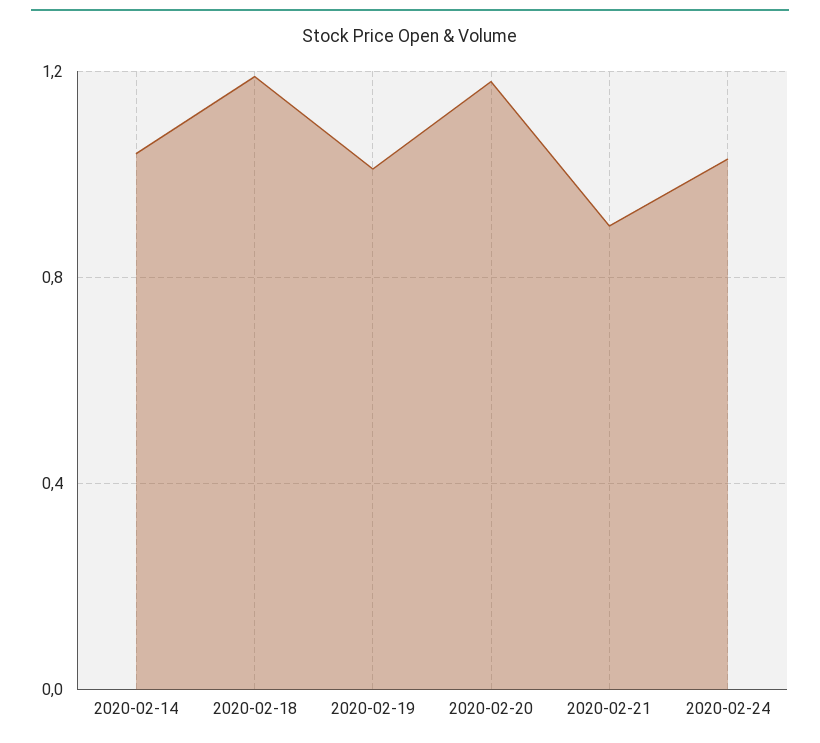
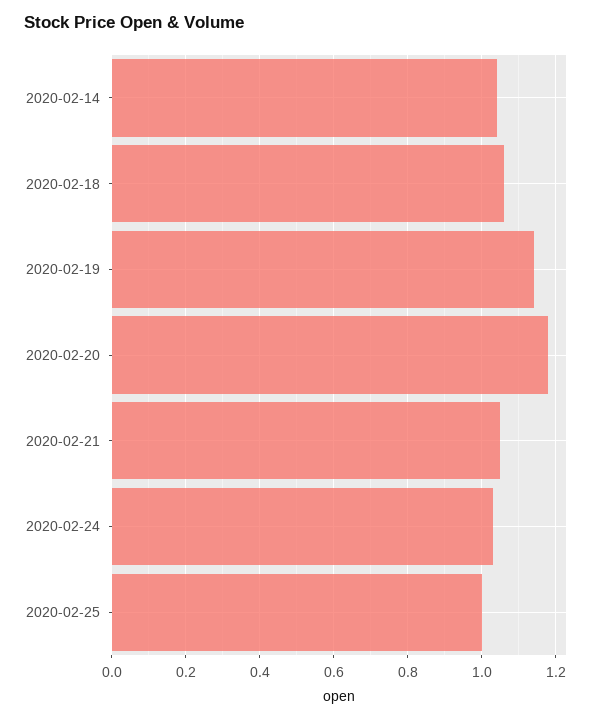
2020-02-18: 1.2 -> 1.05
2020-02-19: 1 -> 1.15
2020-02-21: 0.9 -> 1.05
2020-02-25: none -> 1

